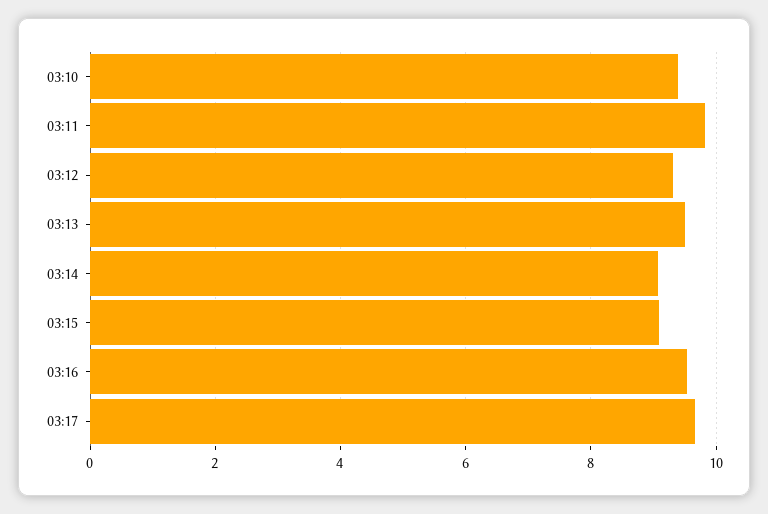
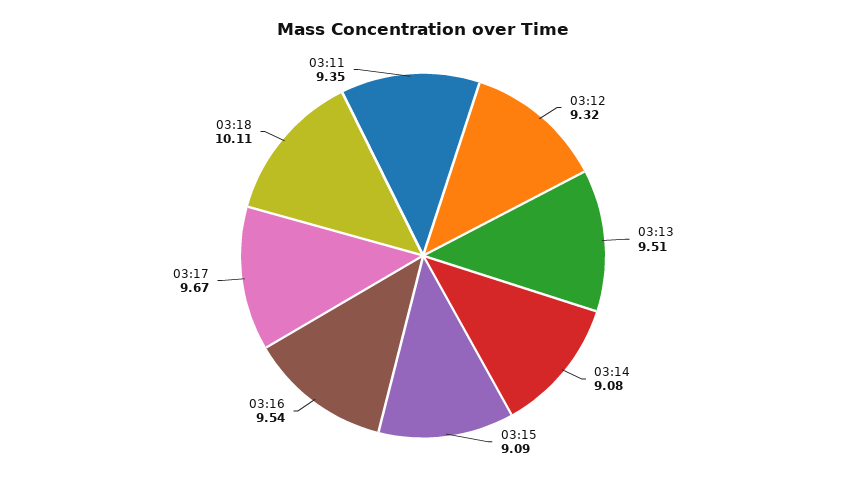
03:10: 9.4 -> none
03:11: 9.8 -> 9.35
03:18: none -> 10.11

